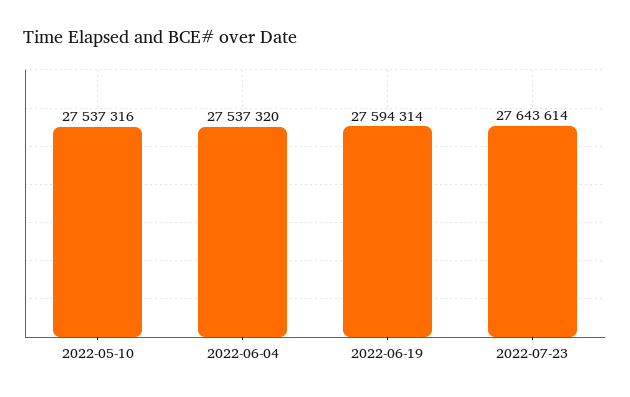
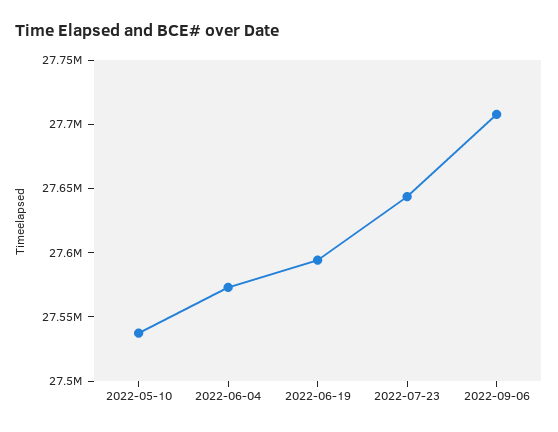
2022-06-04: 27537320 -> 27570000
2022-09-06: none -> 27710000

